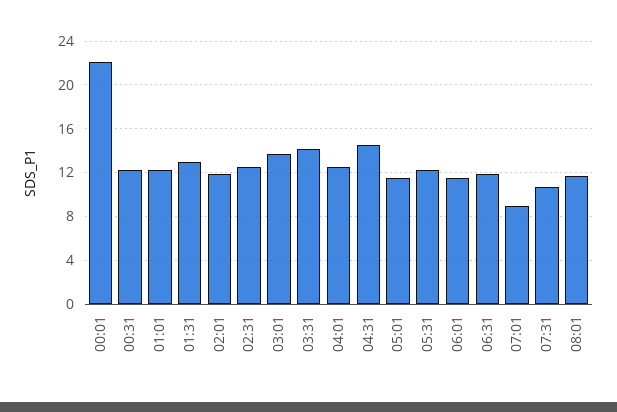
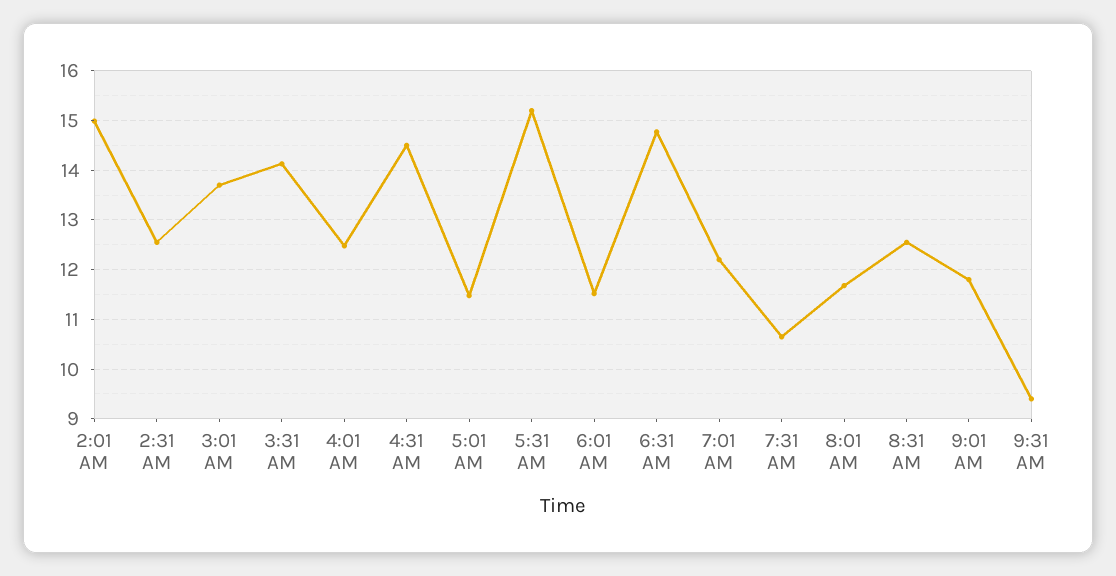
00:01: 22 -> none
00:31: 12 -> none
01:01: 12 -> none
01:31: 13 -> none
02:01: 12 -> 15
05:31: 12 -> 15.2
06:31: 12 -> 14.8
07:01: 9 -> 12.2
8:31 AM: none -> 12.6
9:01 AM: none -> 11.8
9:31 AM: none -> 9.4

